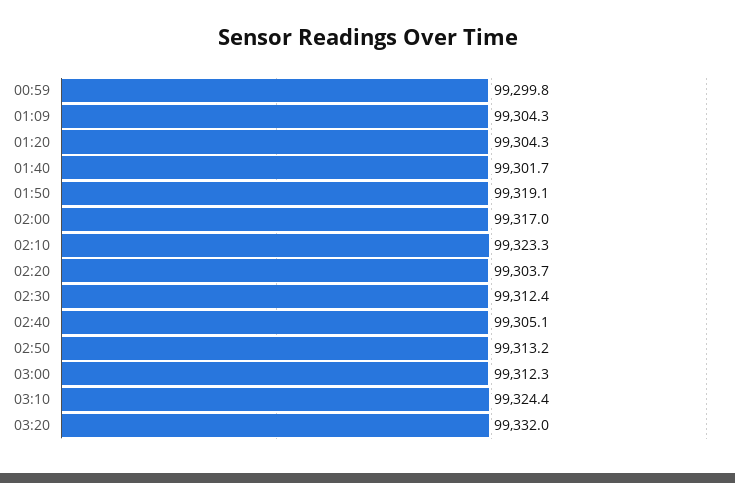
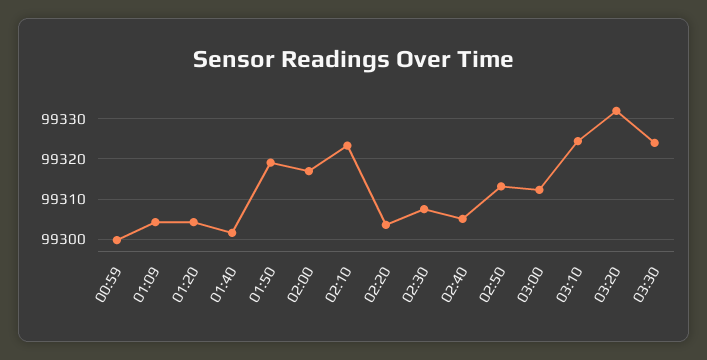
02:30: 99312.4 -> 99308
03:30: none -> 99324

